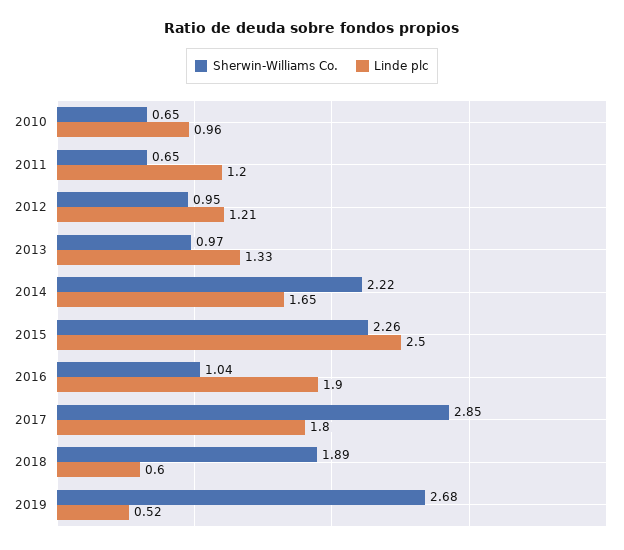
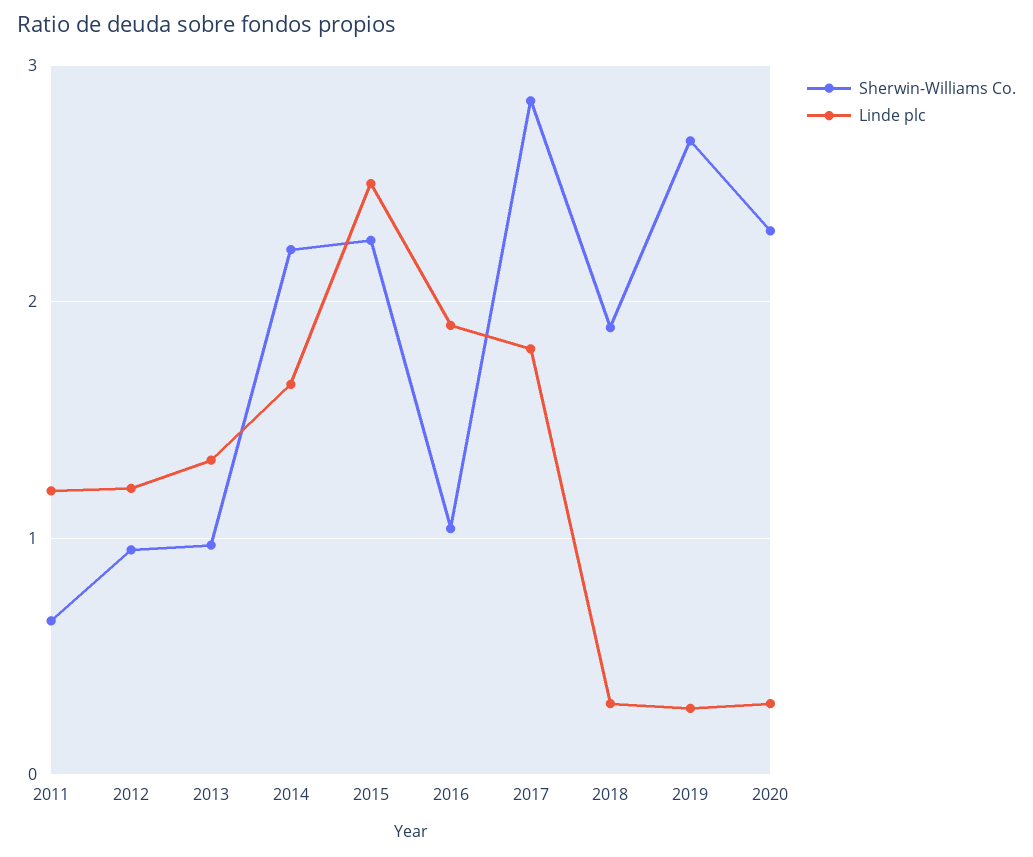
Sherwin-Williams Co., 2010: 0.65 -> none
Linde plc, 2010: 0.96 -> none
Linde plc, 2018: 0.6 -> 0.3
Linde plc, 2019: 0.52 -> 0.3
Sherwin-Williams Co., 2020: none -> 2.3
Linde plc, 2020: none -> 0.3

